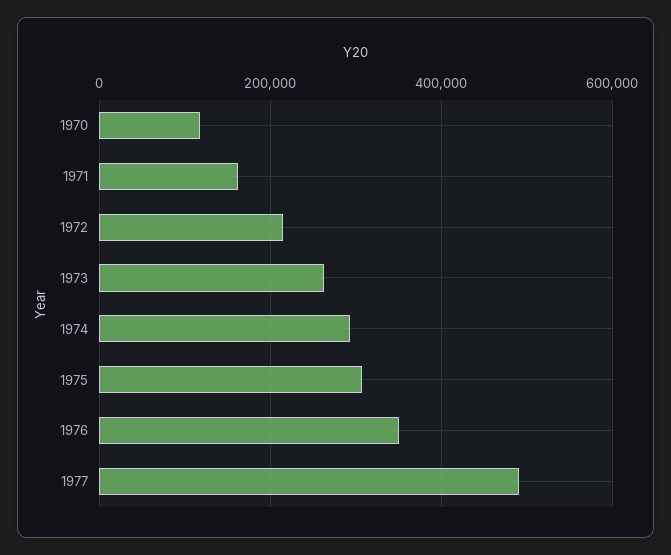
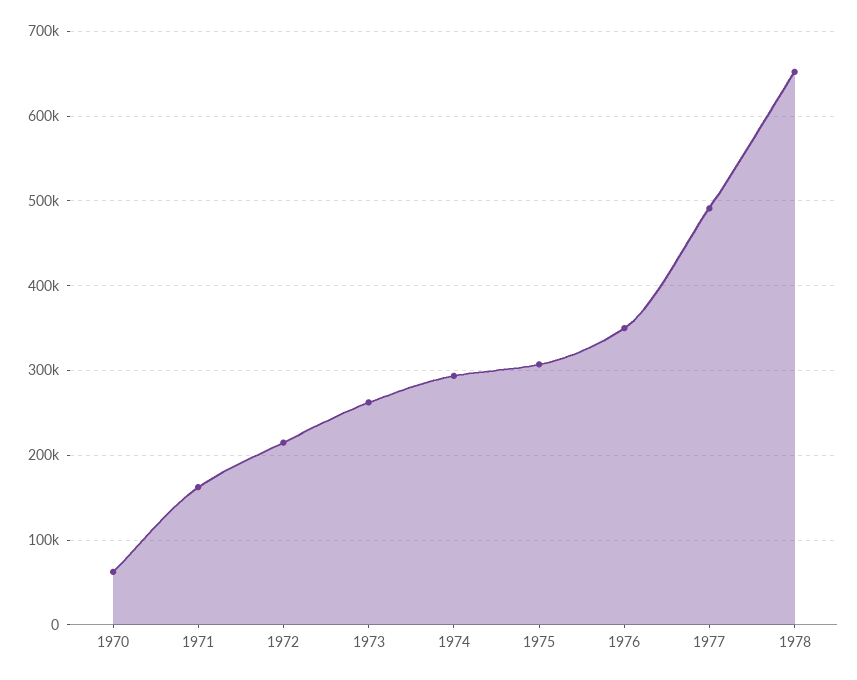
1970: 120000 -> 60000
1978: none -> 650000

